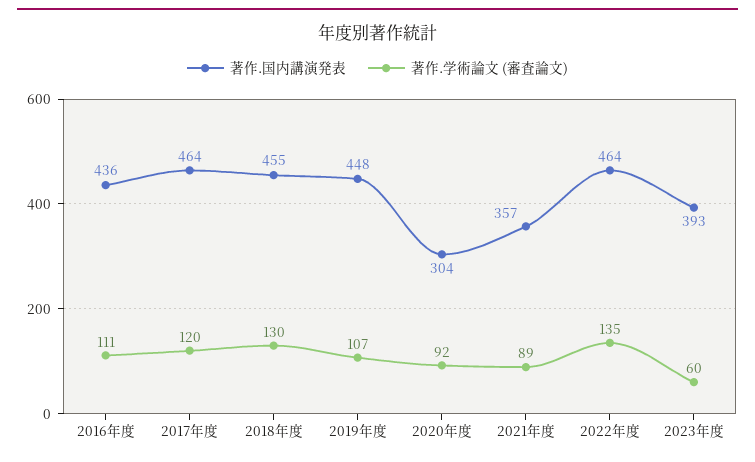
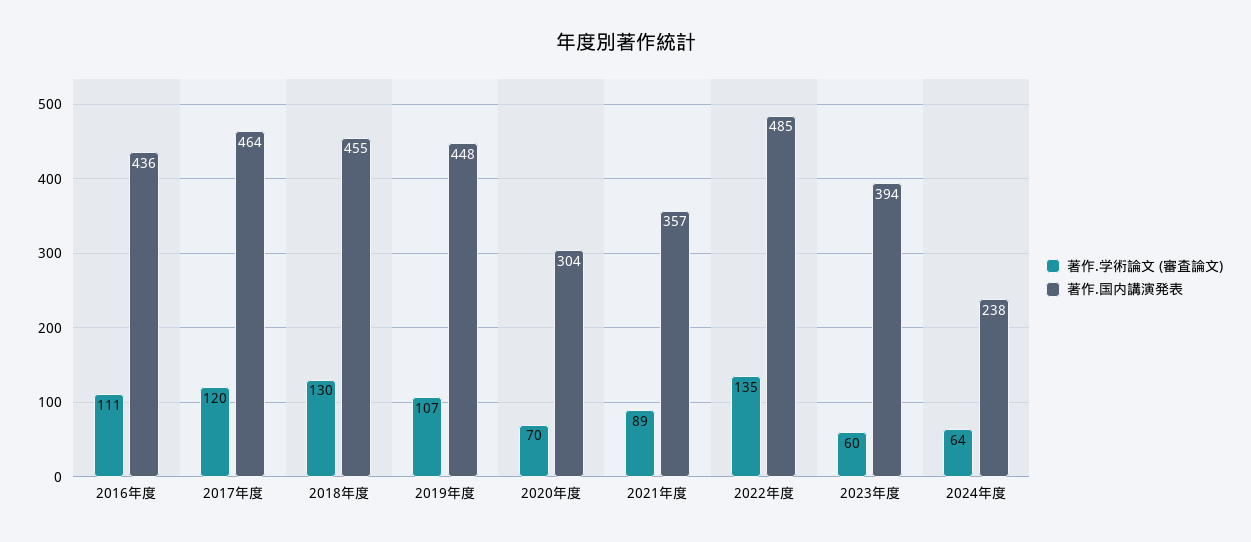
著作.学術論文 (審査論文), 2020年度: 92 -> 70
著作.国内講演発表, 2022年度: 464 -> 485
著作.国内講演発表, 2023年度: 393 -> 394
著作.学術論文 (審査論文), 2024年度: none -> 64
著作.国内講演発表, 2024年度: none -> 238

